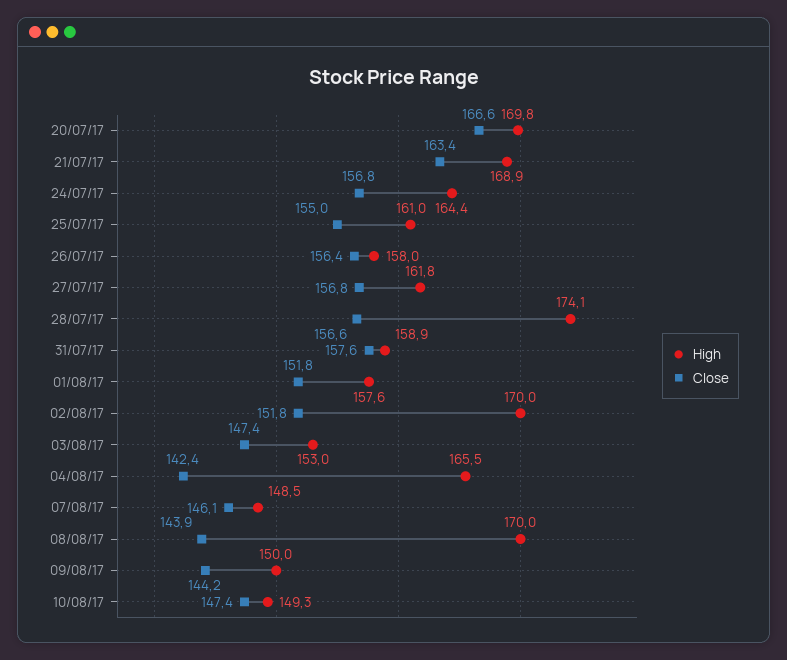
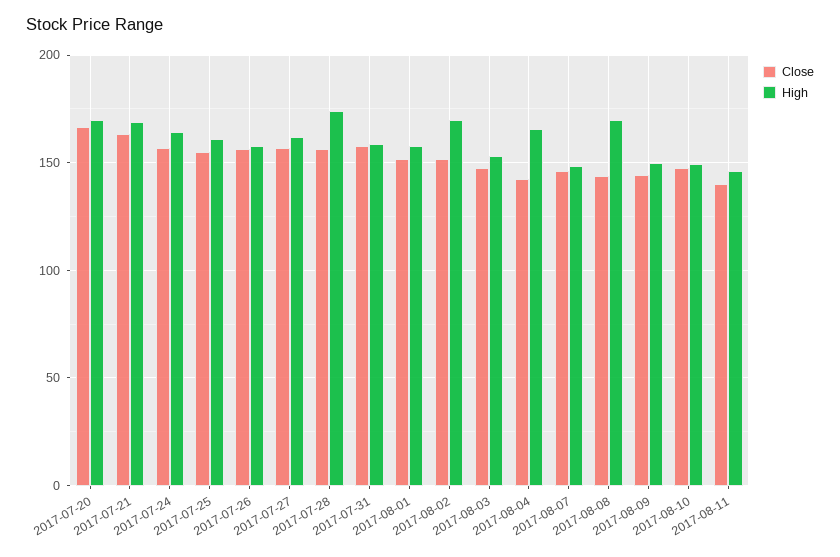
Close, 2017-08-11: none -> 140
High, 2017-08-11: none -> 145

